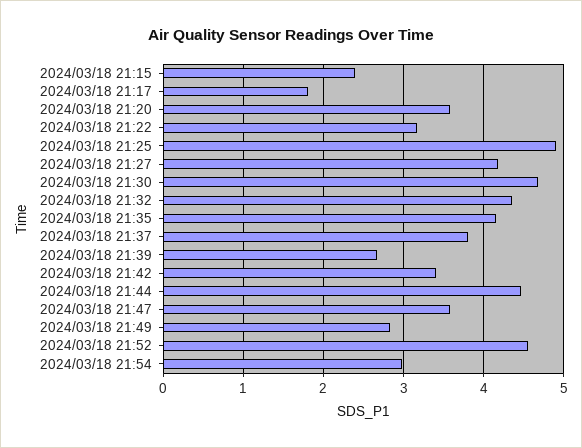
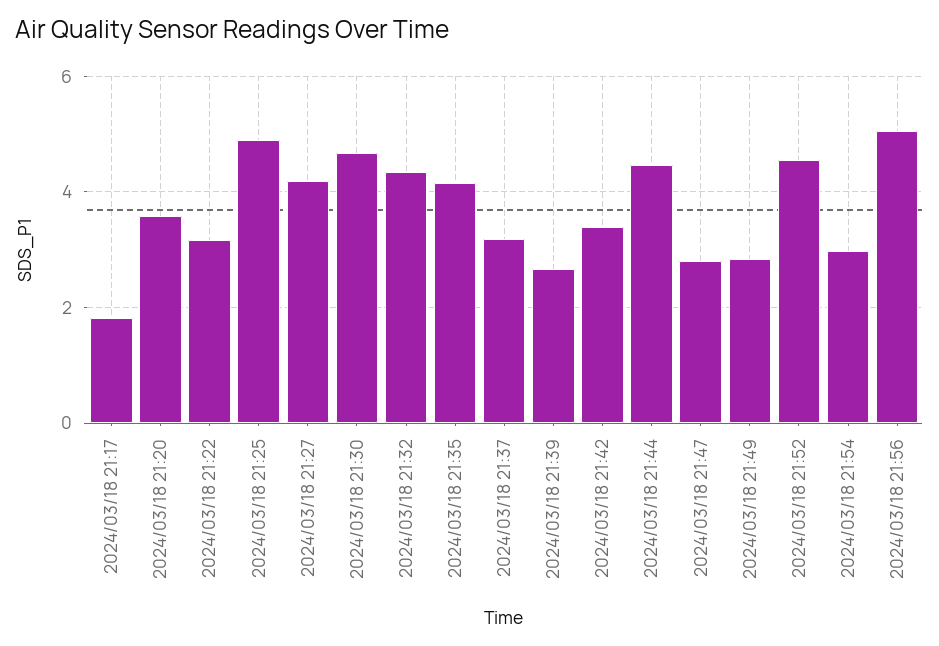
2024/03/18 21:15: 2.4 -> none
2024/03/18 21:37: 3.8 -> 3.2
2024/03/18 21:47: 3.6 -> 2.8
2024/03/18 21:56: none -> 5

